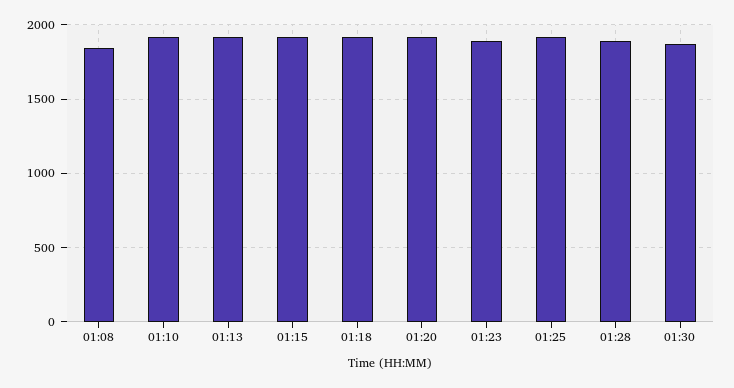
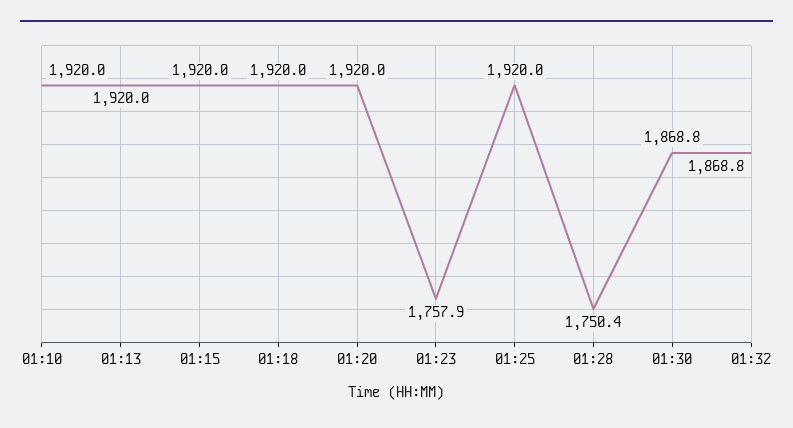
01:08: 1850 -> none
01:23: 1900 -> 1757.9
01:28: 1900 -> 1750.4
01:32: none -> 1868.8

